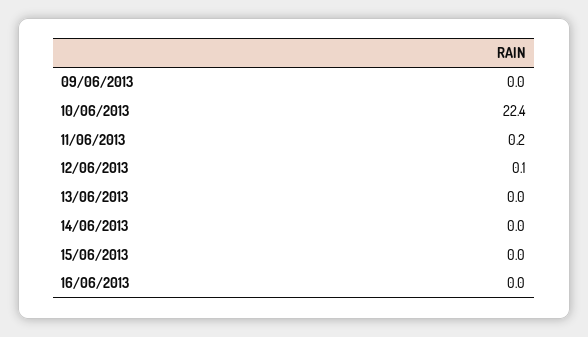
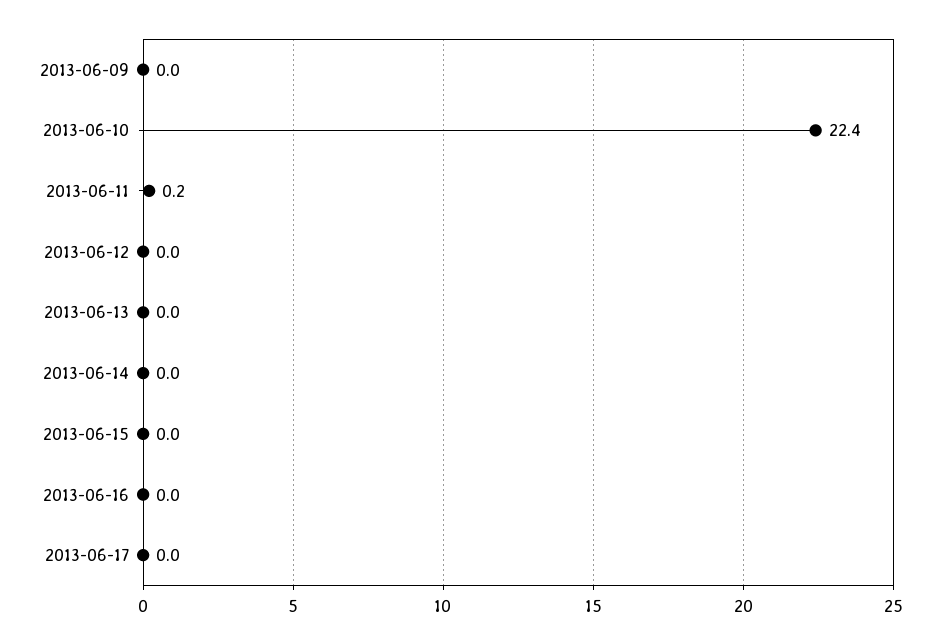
12/06/2013: 0.1 -> 0
2013-06-17: none -> 0

